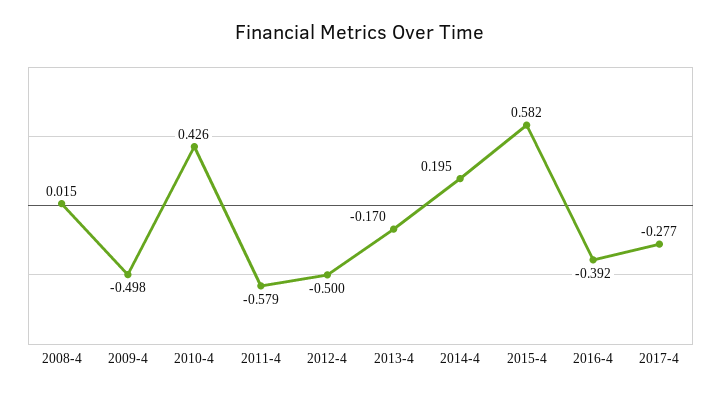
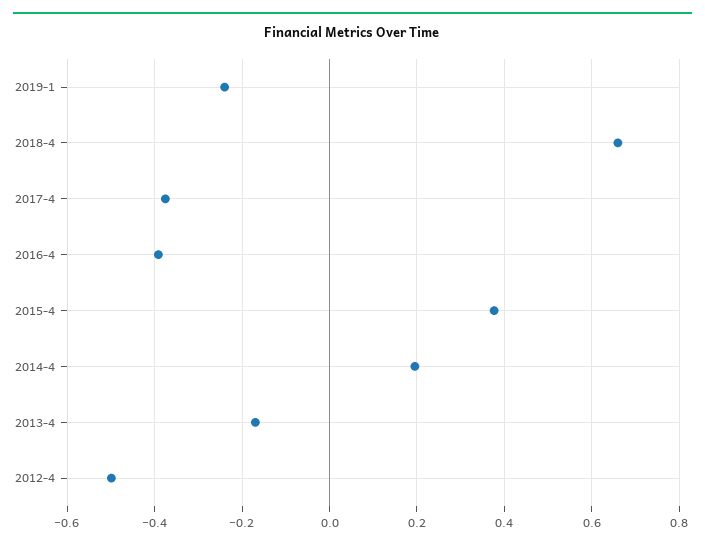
2008-4: 0.015 -> none
2009-4: -0.498 -> none
2010-4: 0.426 -> none
2011-4: -0.579 -> none
2015-4: 0.582 -> 0.38
2017-4: -0.277 -> -0.38
2019-1: none -> -0.24
2018-4: none -> 0.66

